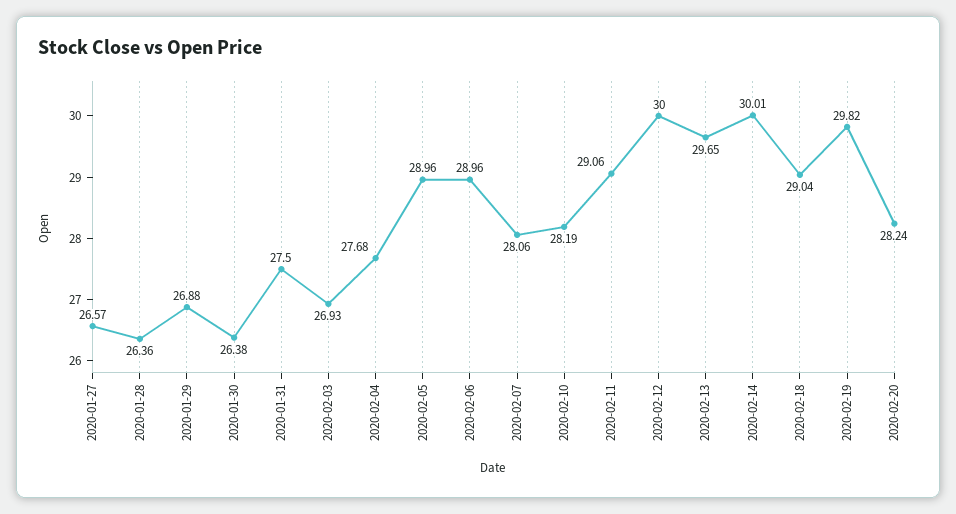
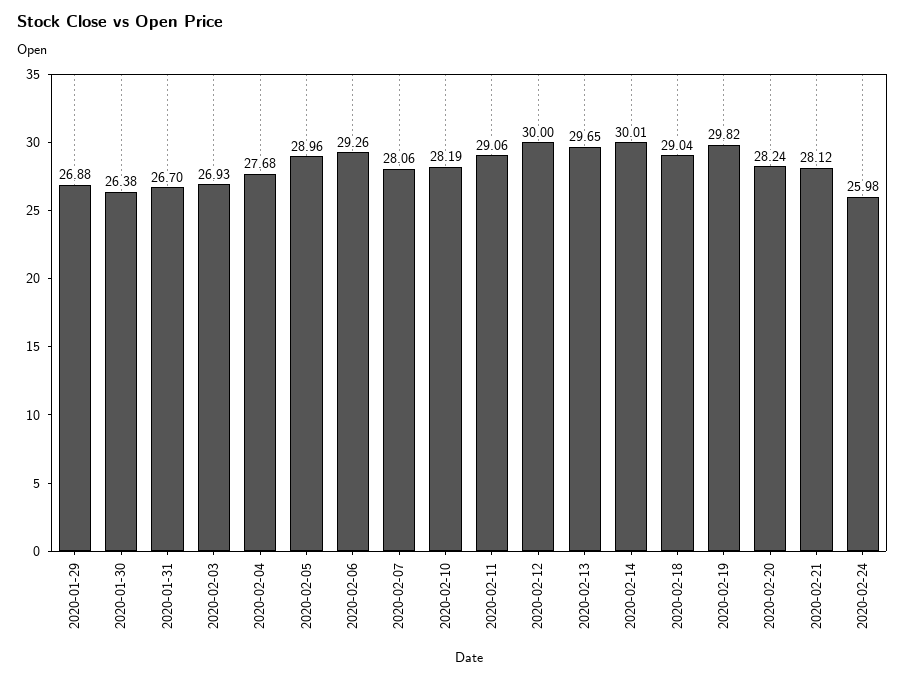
2020-01-27: 26.57 -> none
2020-01-28: 26.36 -> none
2020-01-31: 27.5 -> 26.7
2020-02-06: 28.96 -> 29.26
2020-02-21: none -> 28.12
2020-02-24: none -> 25.98

